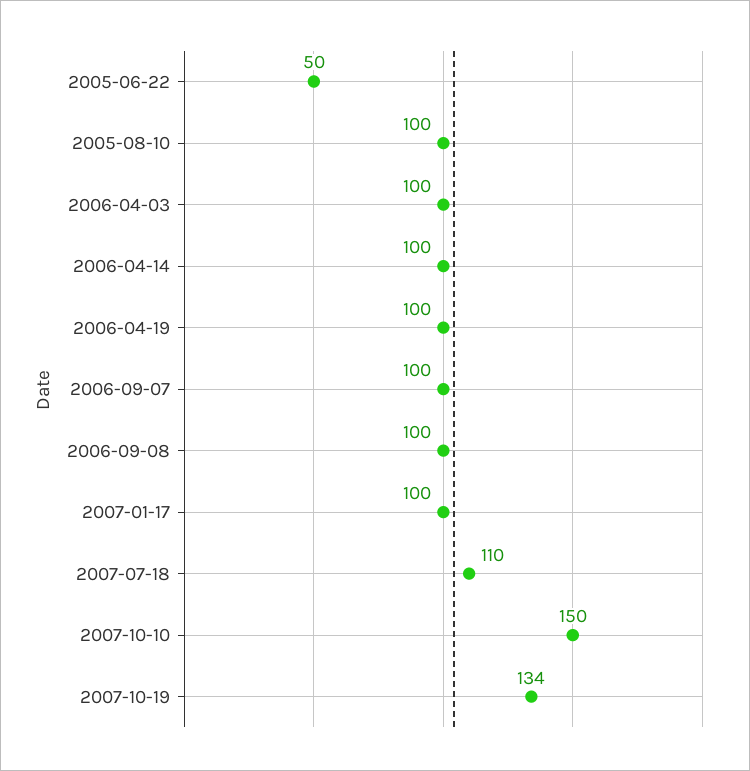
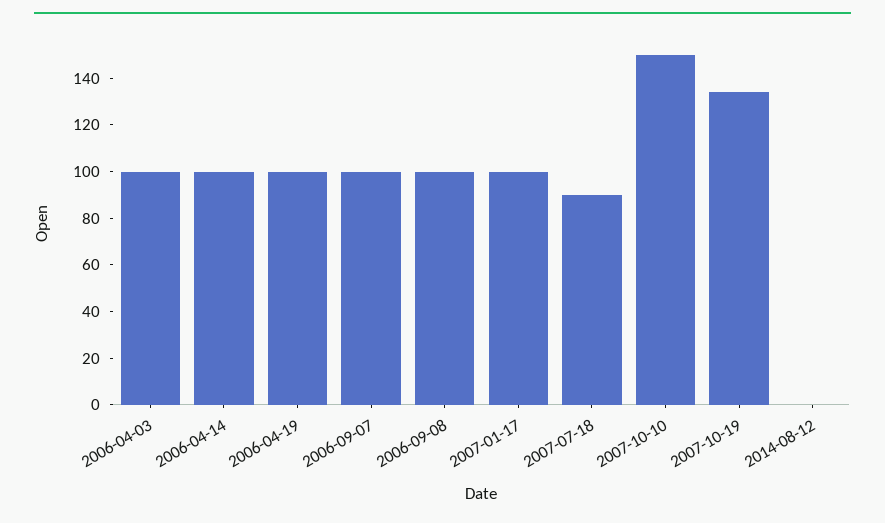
2005-06-22: 50 -> none
2005-08-10: 100 -> none
2007-07-18: 110 -> 90
2014-08-12: none -> 0

